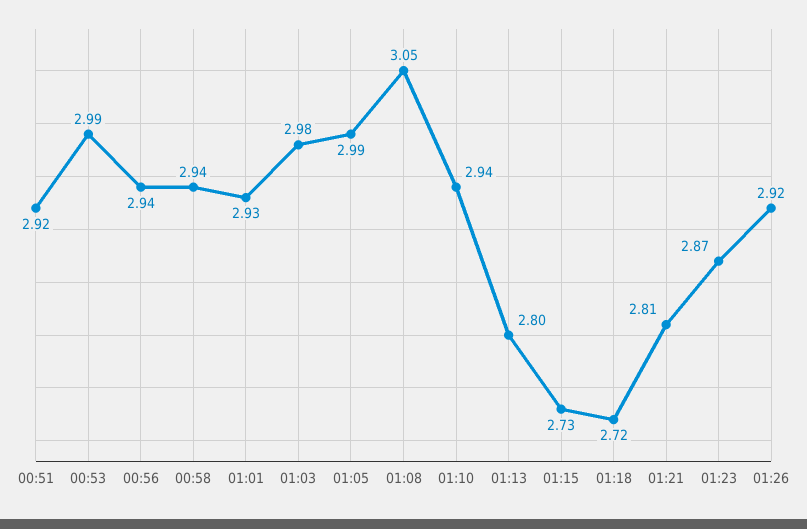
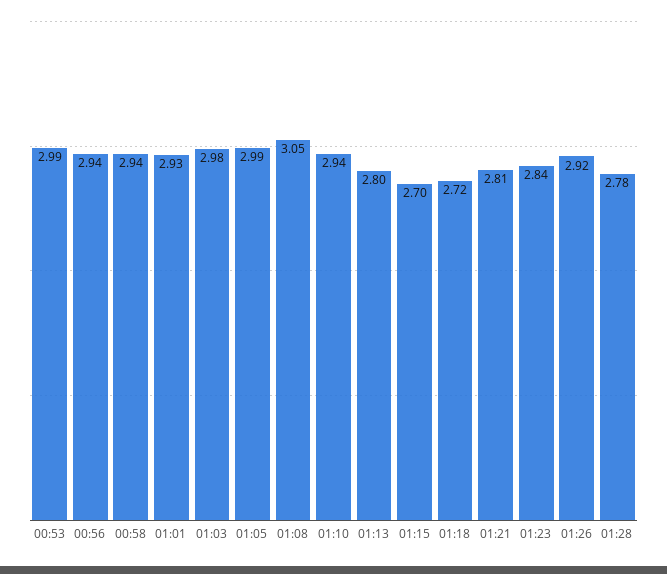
00:51: 2.92 -> none
01:15: 2.73 -> 2.7
01:23: 2.87 -> 2.84
01:28: none -> 2.78

